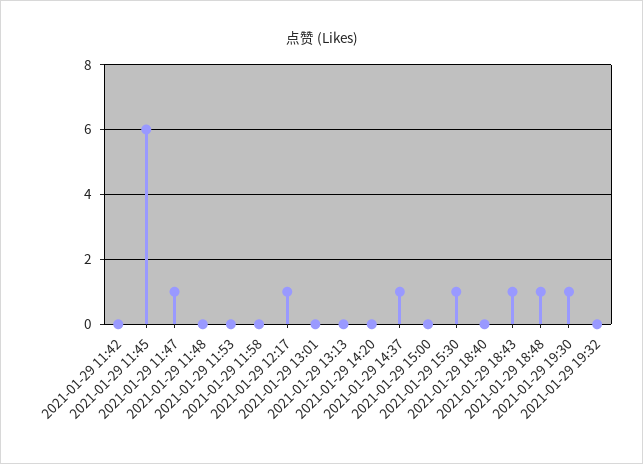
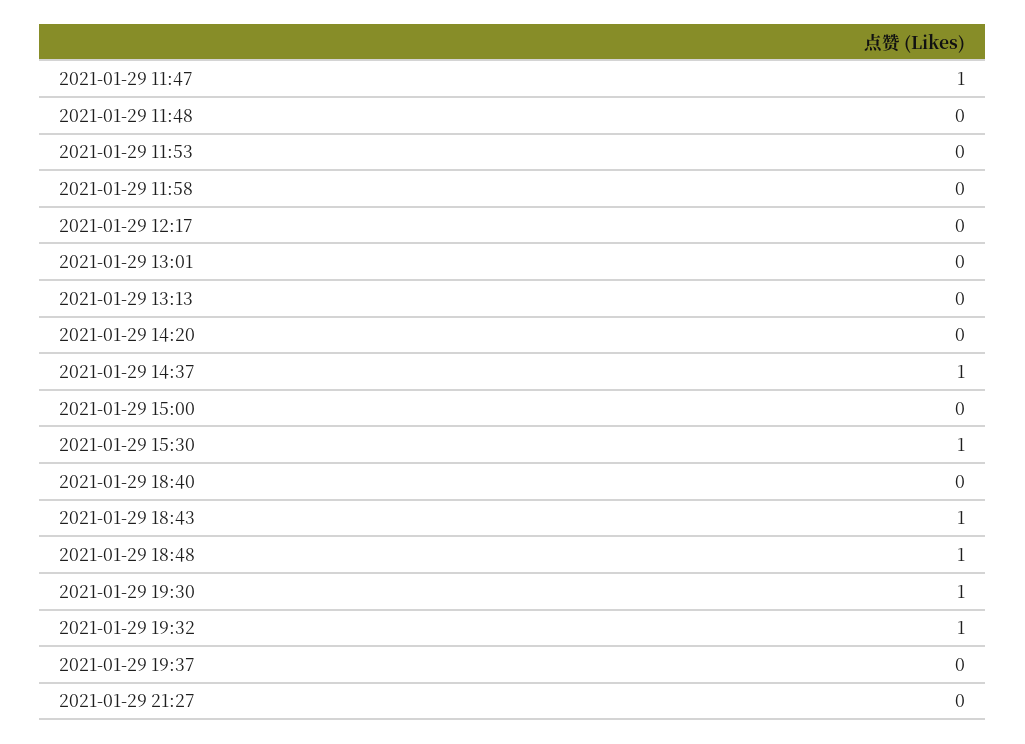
2021-01-29 11:42: 0 -> none
2021-01-29 11:45: 6 -> none
2021-01-29 12:17: 1 -> 0
2021-01-29 19:32: 0 -> 1
2021-01-29 19:37: none -> 0
2021-01-29 21:27: none -> 0

